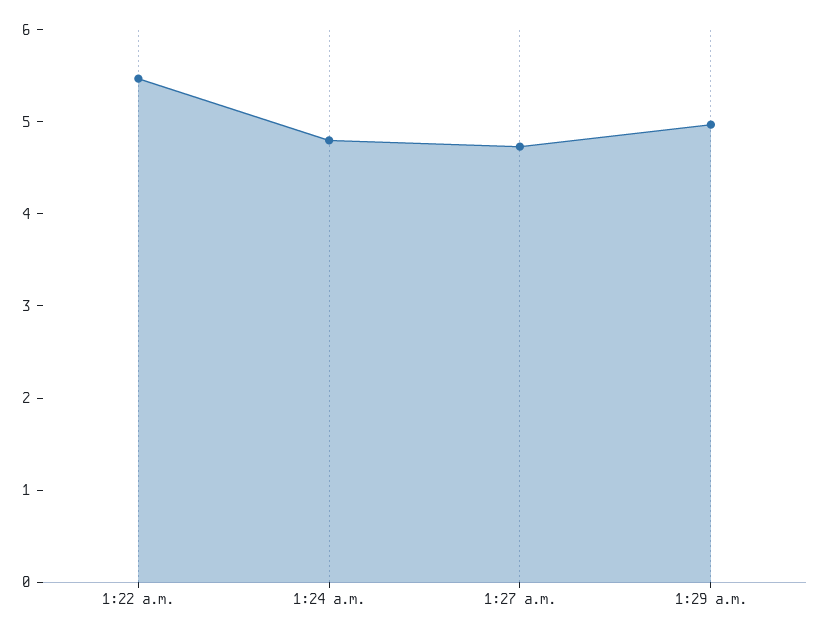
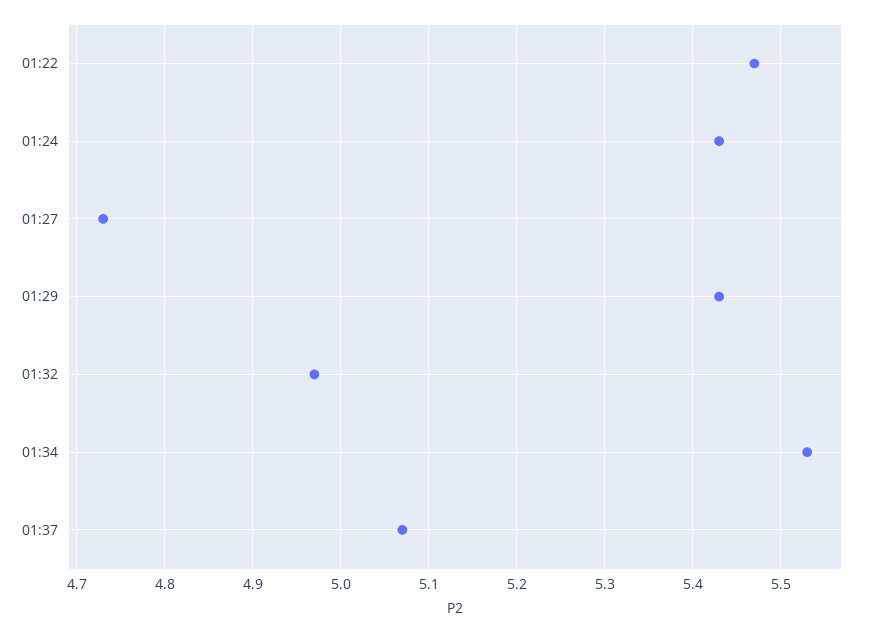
1:24 a.m.: 4.8 -> 5.43
1:29 a.m.: 5 -> 5.43
01:32: none -> 4.97
01:34: none -> 5.53
01:37: none -> 5.07

